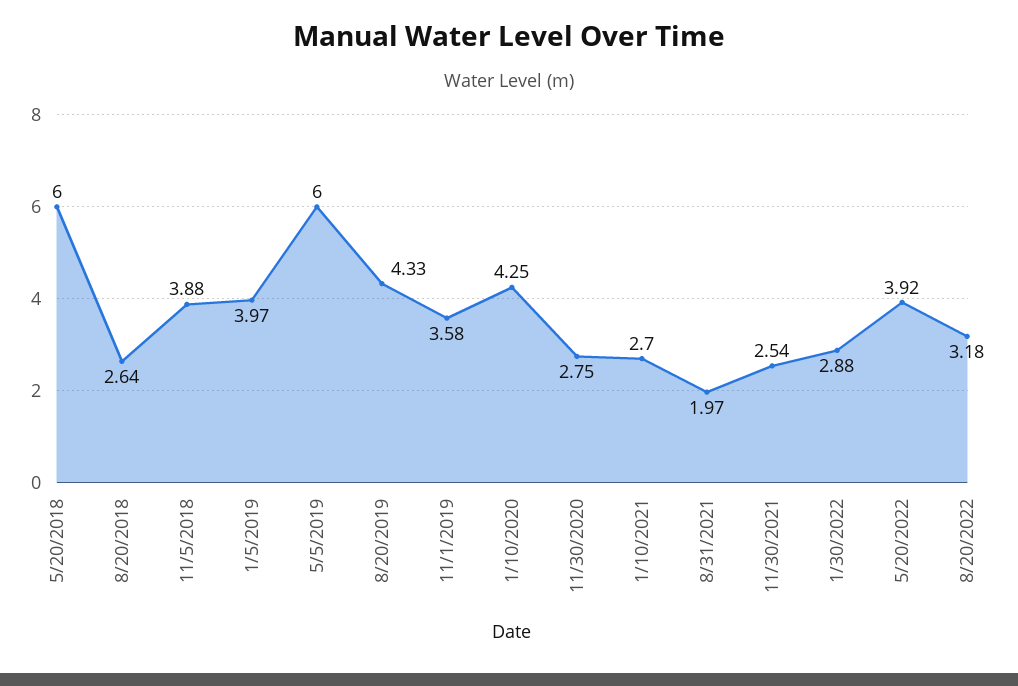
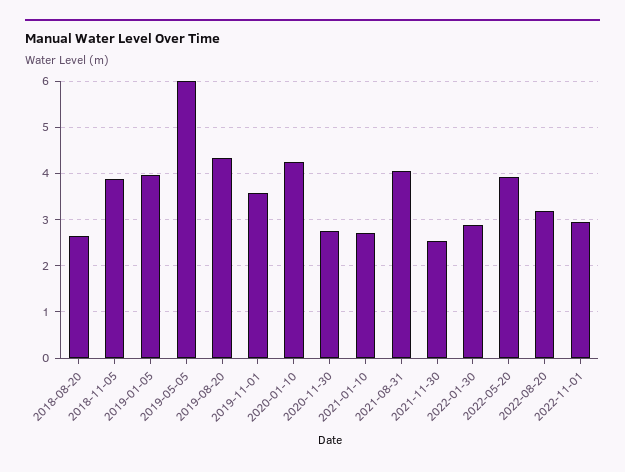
5/20/2018: 6 -> none
8/31/2021: 1.97 -> 4
2022-11-01: none -> 3

